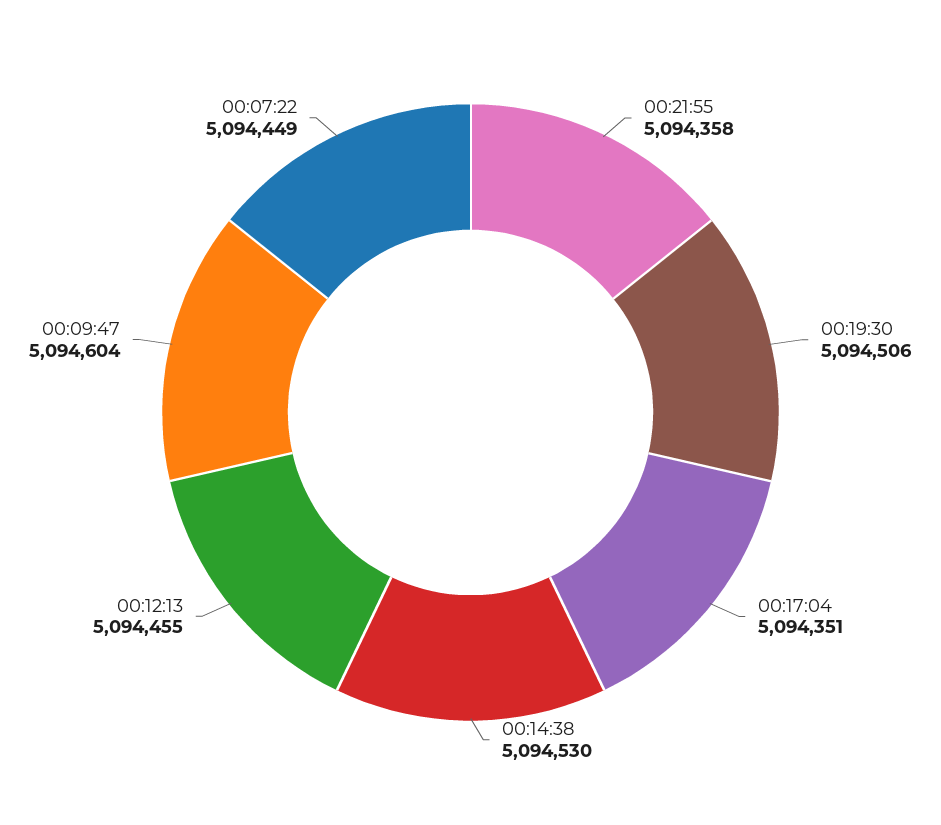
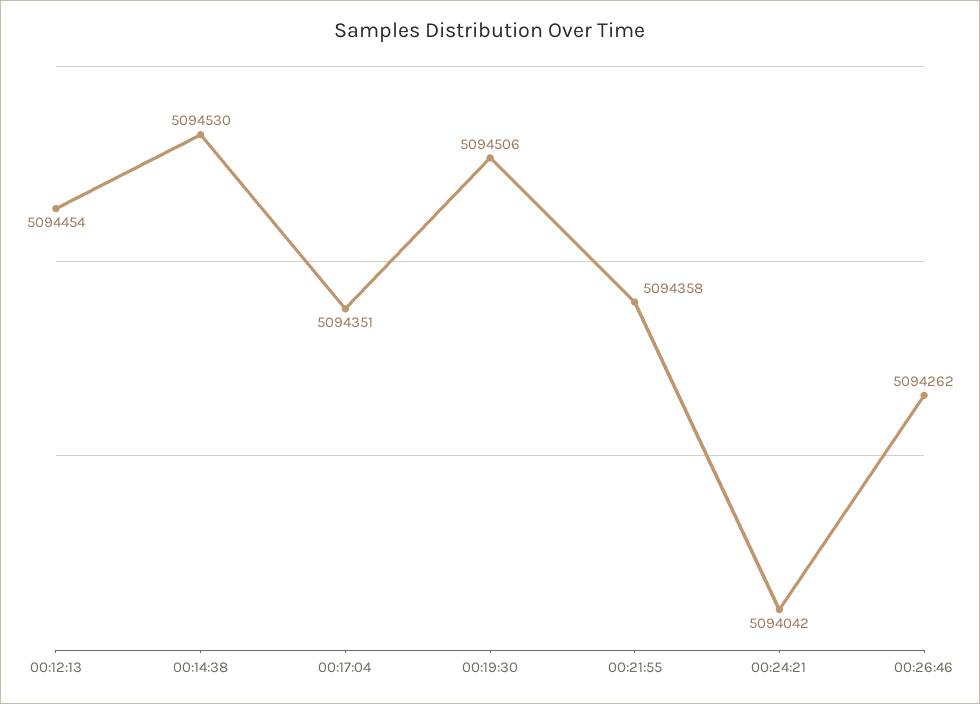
00:12:13: 5094455 -> 5094454
00:09:47: 5094604 -> none
00:07:22: 5094449 -> none
00:24:21: none -> 5094042
00:26:46: none -> 5094262

